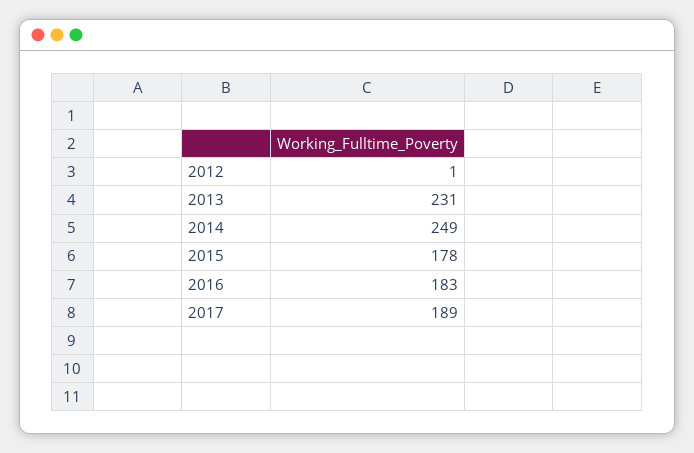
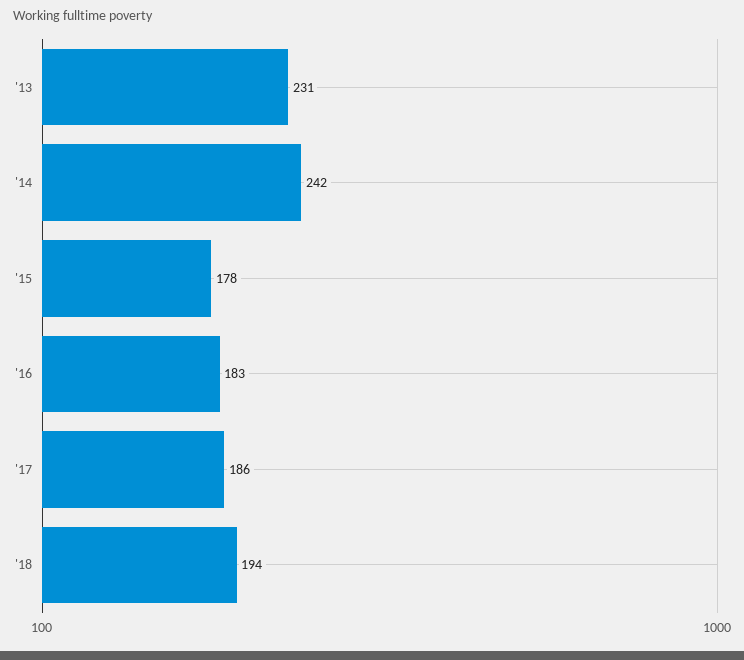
2012: 1 -> none
2014: 249 -> 242
2017: 189 -> 186
'18: none -> 194

